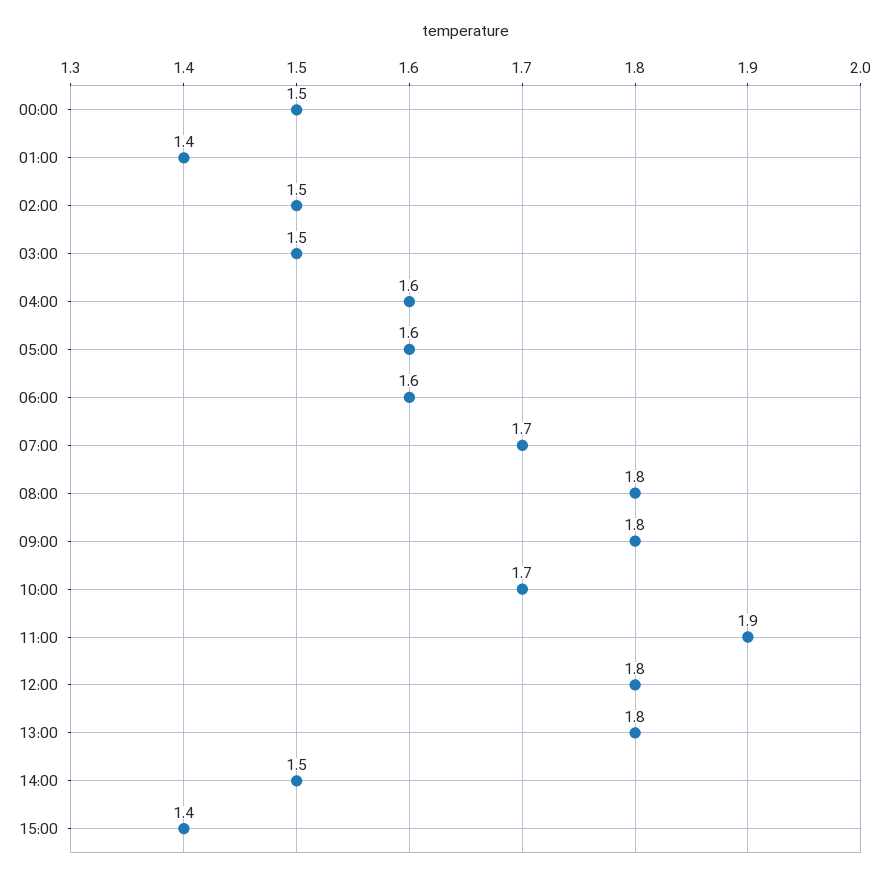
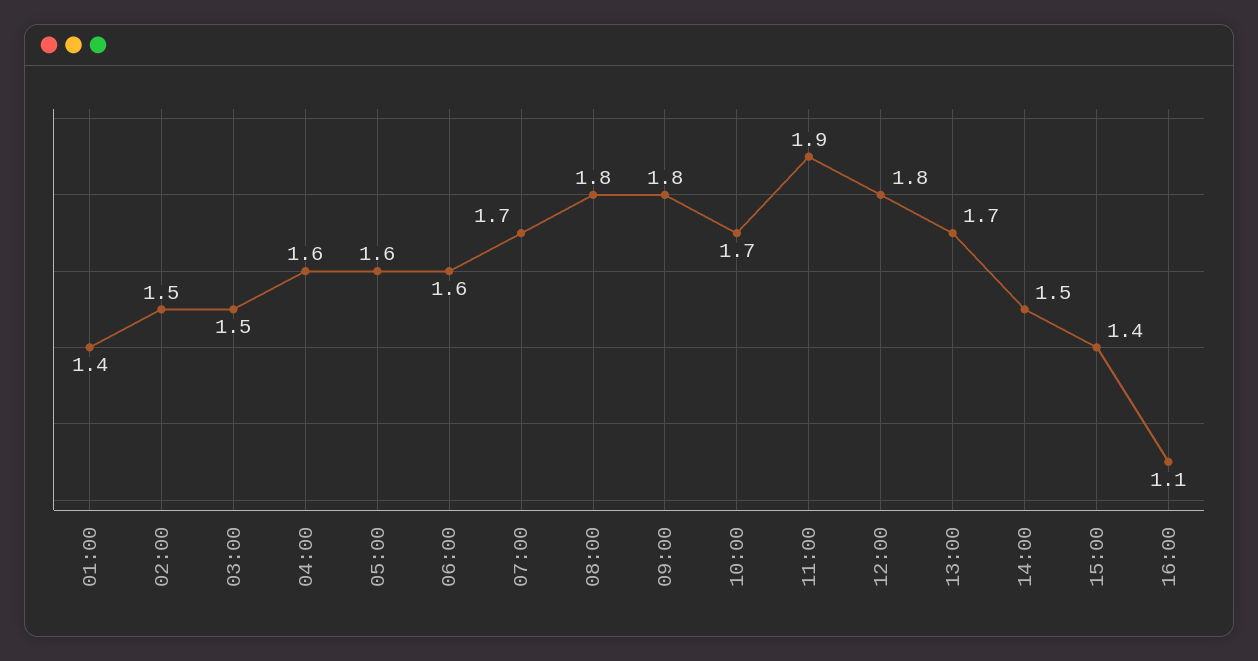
00:00: 1.5 -> none
13:00: 1.8 -> 1.7
16:00: none -> 1.1

